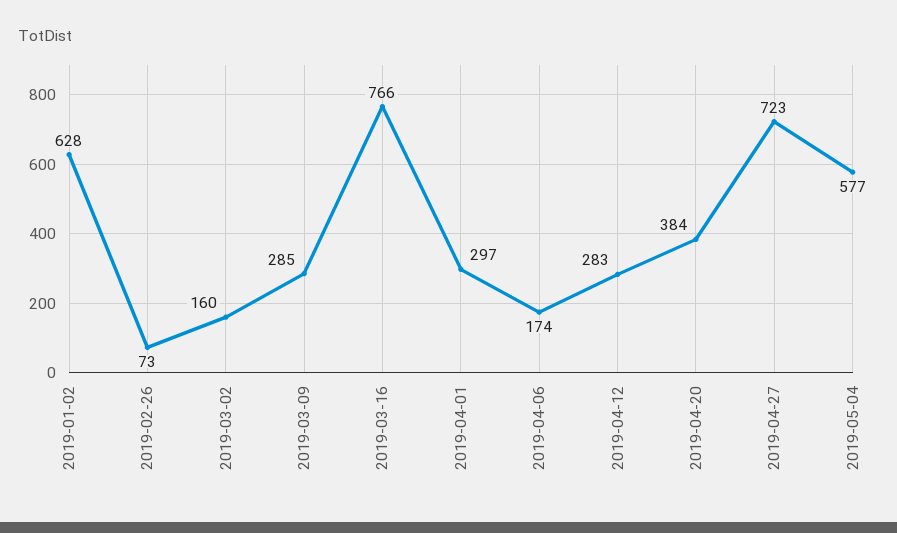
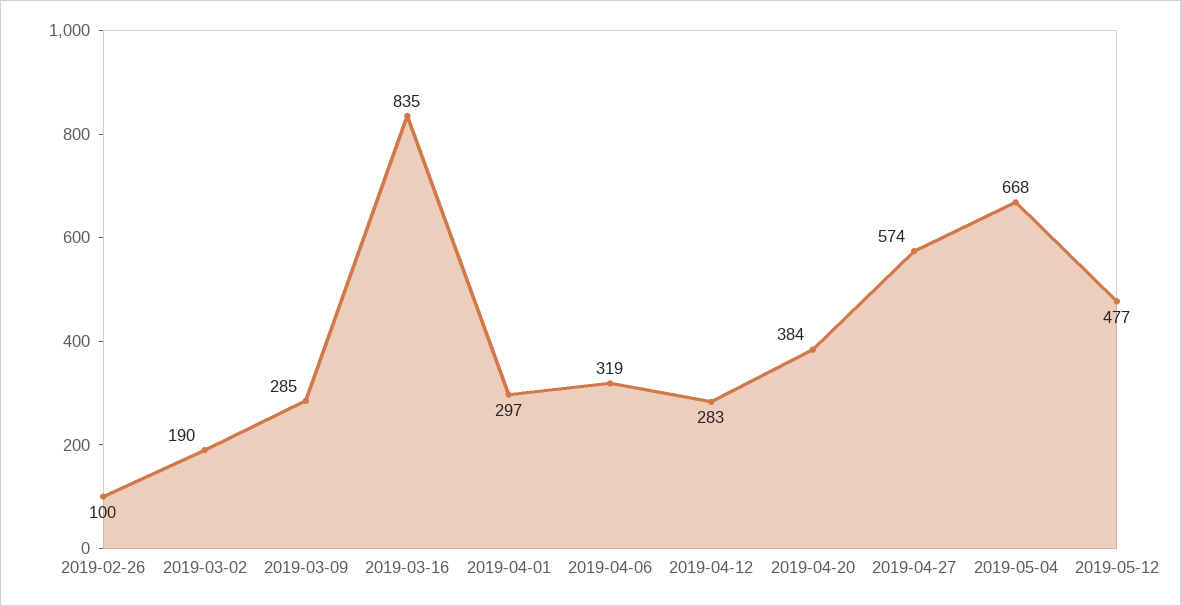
2019-01-02: 628 -> none
2019-02-26: 73 -> 100
2019-03-02: 160 -> 190
2019-03-16: 766 -> 835
2019-04-06: 174 -> 319
2019-04-27: 723 -> 574
2019-05-04: 577 -> 668
2019-05-12: none -> 477

